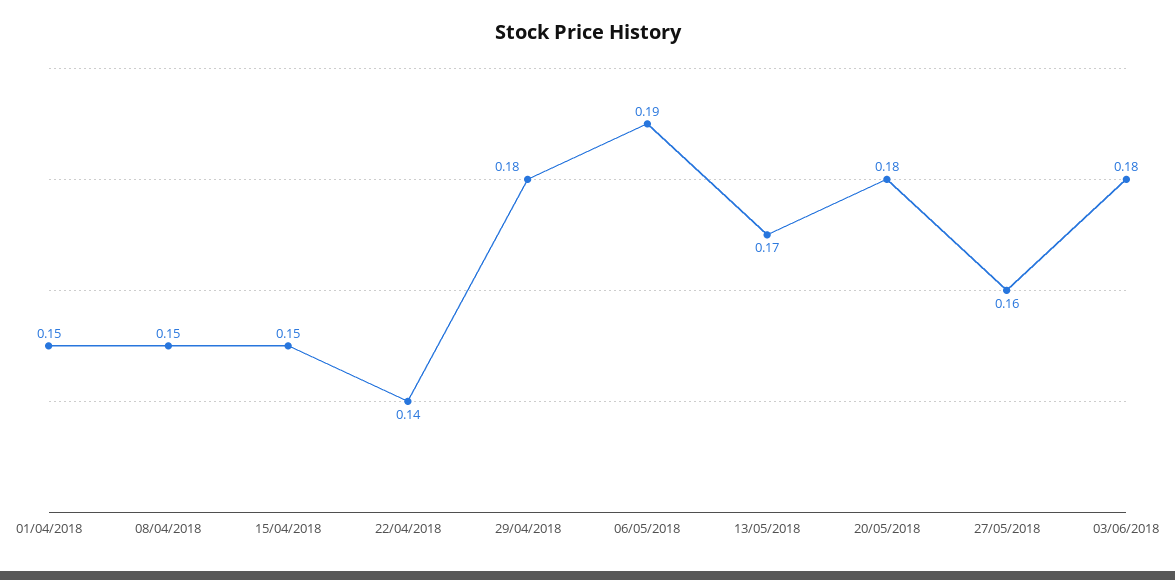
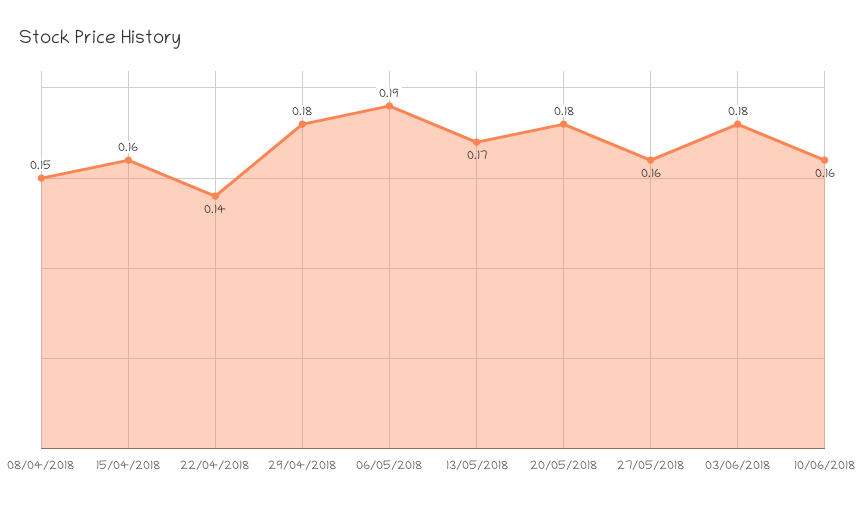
01/04/2018: 0.15 -> none
15/04/2018: 0.15 -> 0.16
10/06/2018: none -> 0.16

